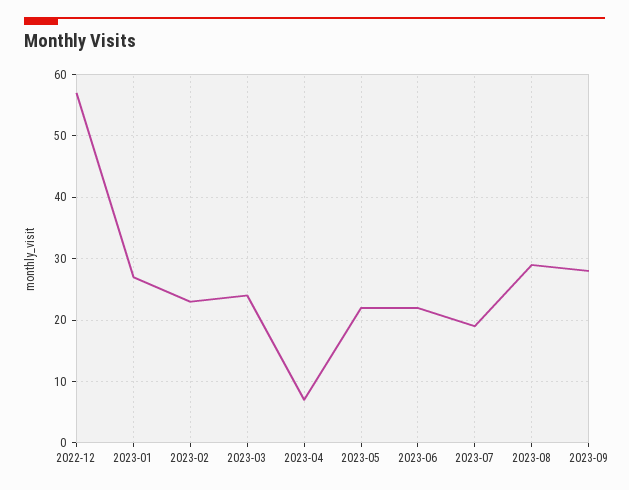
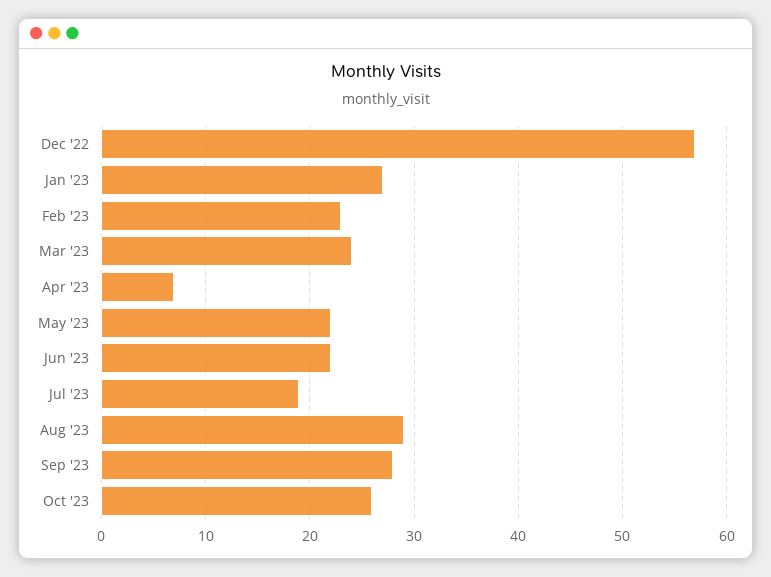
Oct '23: none -> 26

